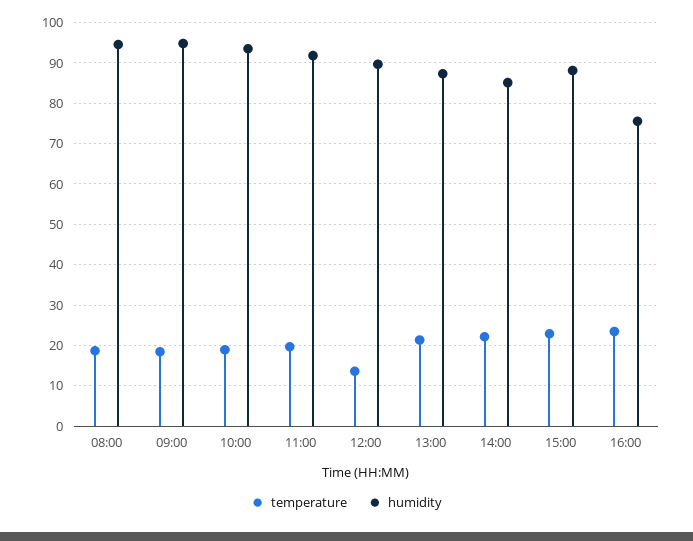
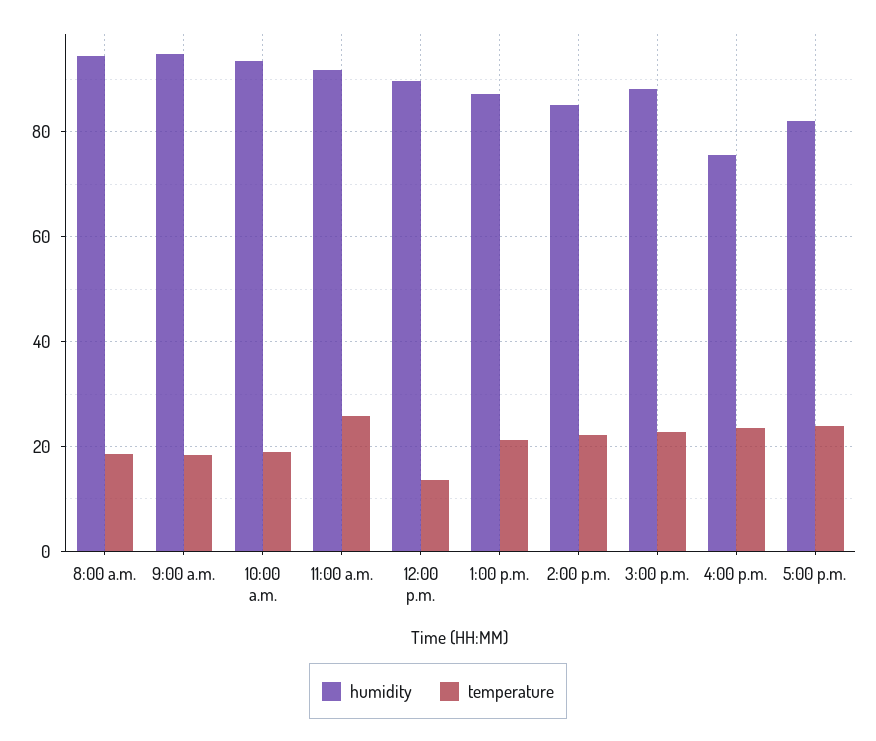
temperature, 11:00: 20 -> 26
humidity, 5:00 p.m.: none -> 82
temperature, 5:00 p.m.: none -> 24

